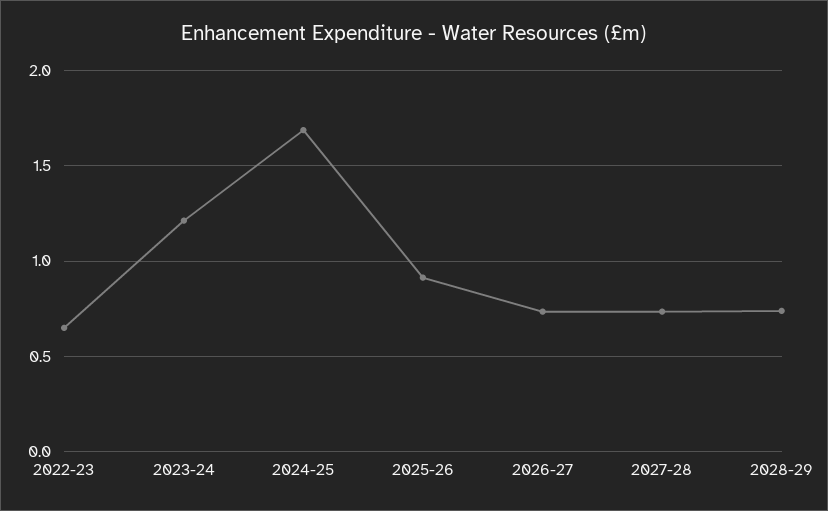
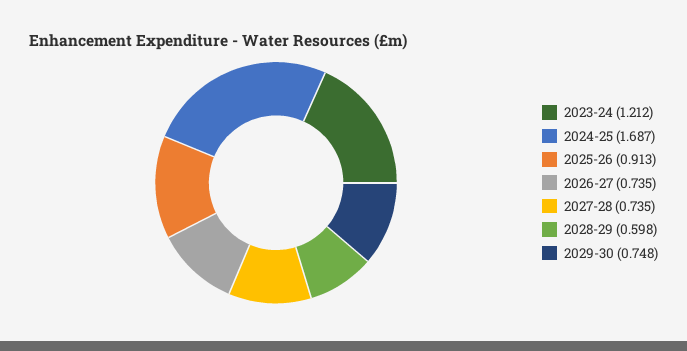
2022-23: 0.65 -> none
2028-29: 0.75 -> 0.598
2029-30: none -> 0.748

